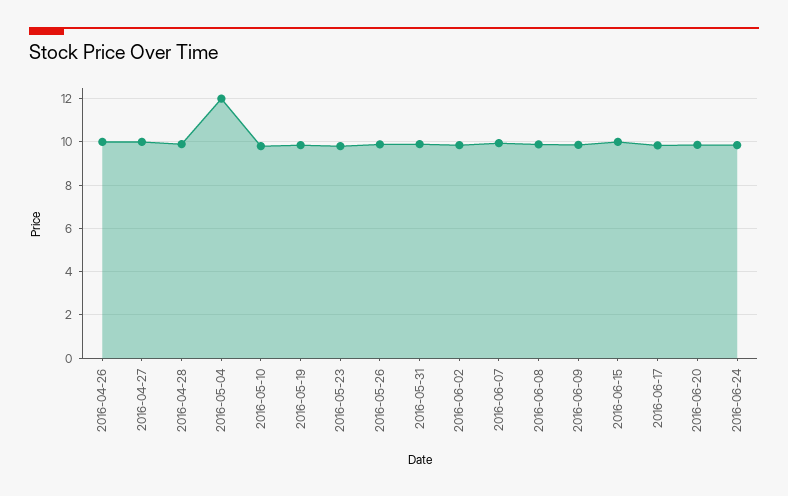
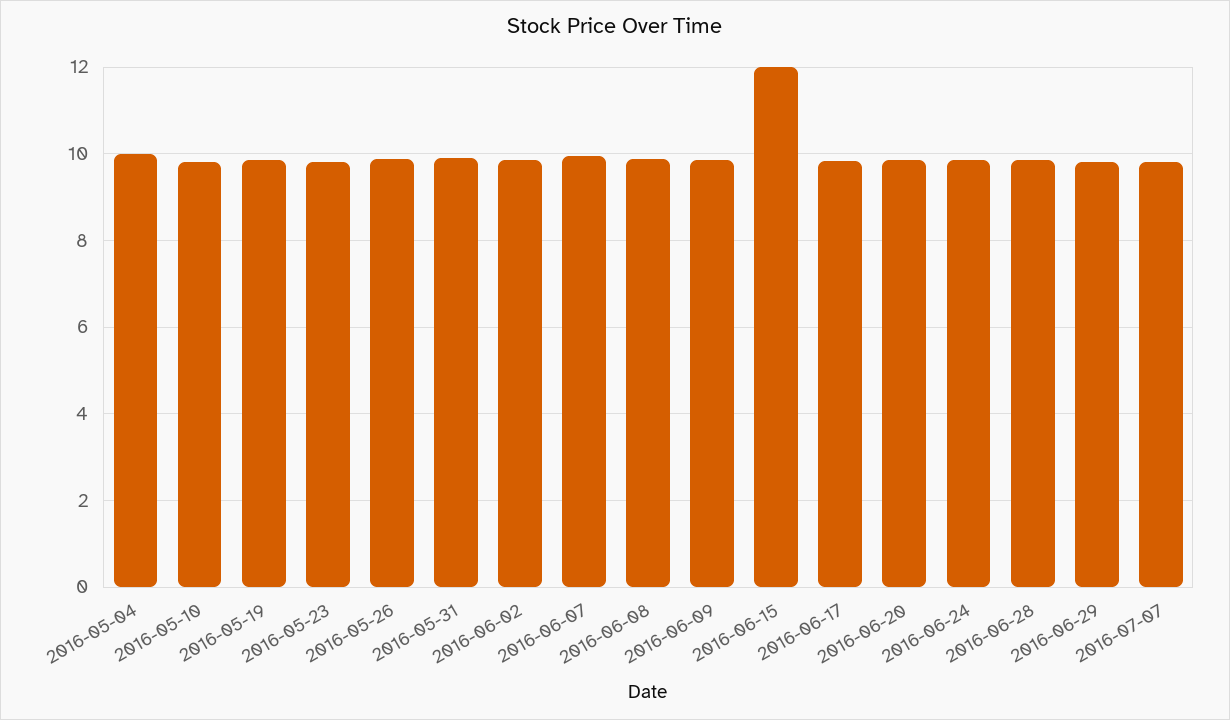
2016-04-26: 10 -> none
2016-04-27: 10 -> none
2016-04-28: 10 -> none
2016-05-04: 12 -> 10
2016-06-15: 10 -> 12
2016-06-28: none -> 9.8
2016-06-29: none -> 9.8
2016-07-07: none -> 9.8

